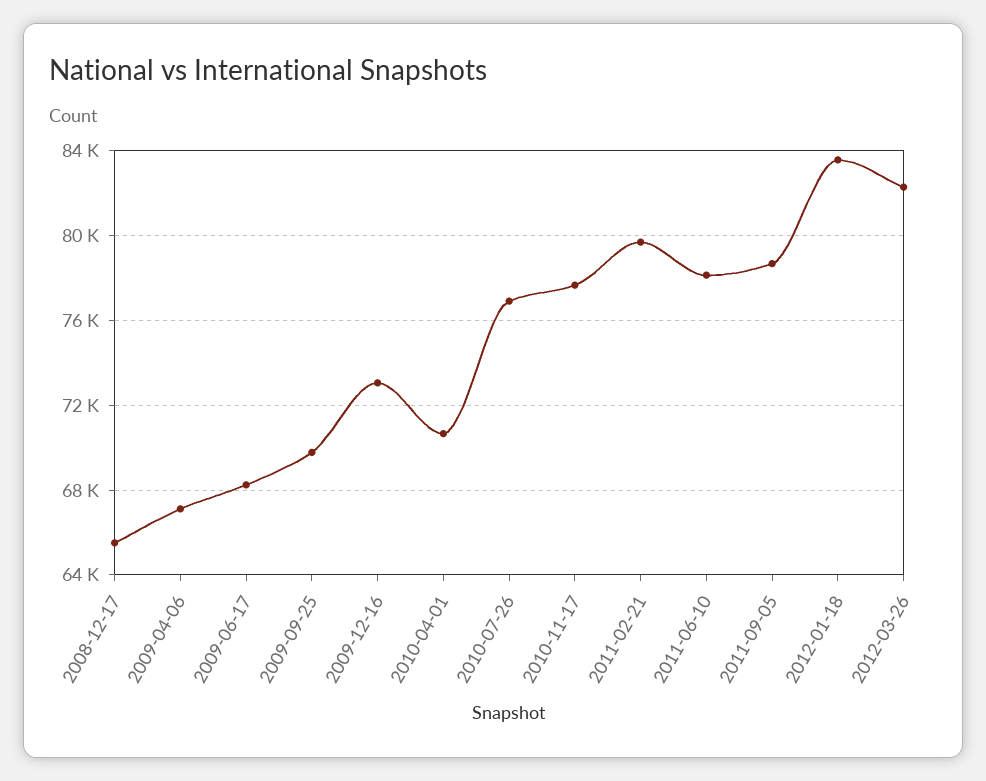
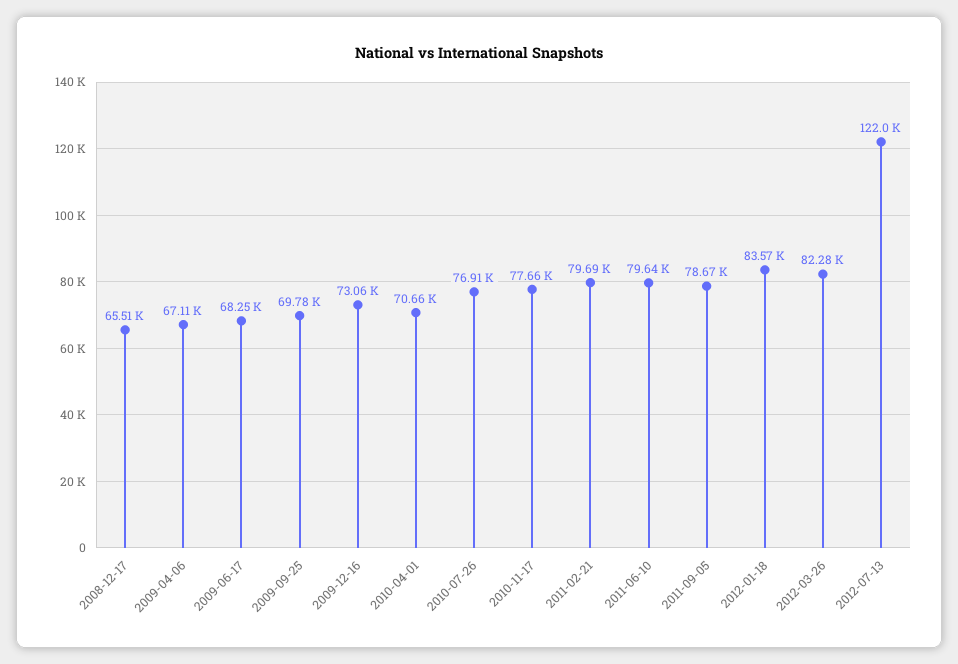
2011-06-10: 78000 -> 79640
2012-07-13: none -> 122000

